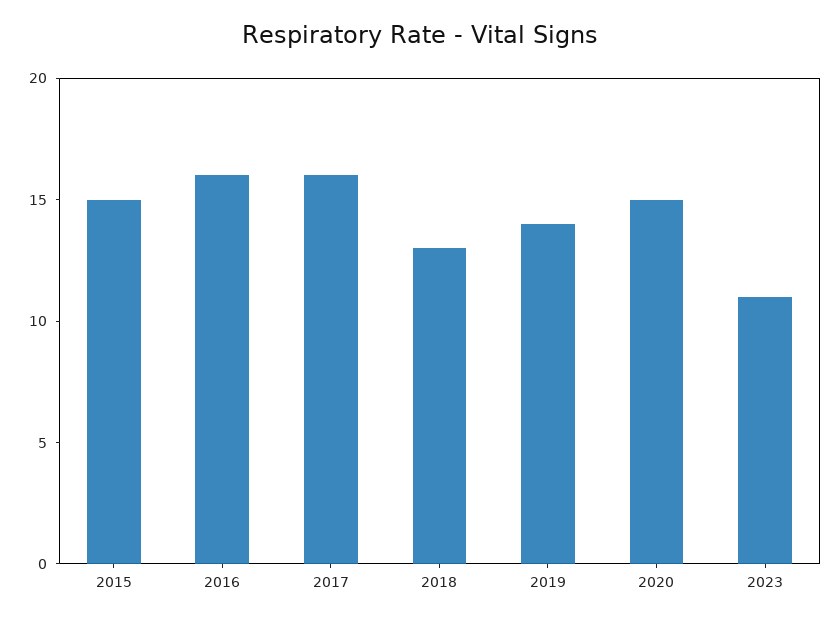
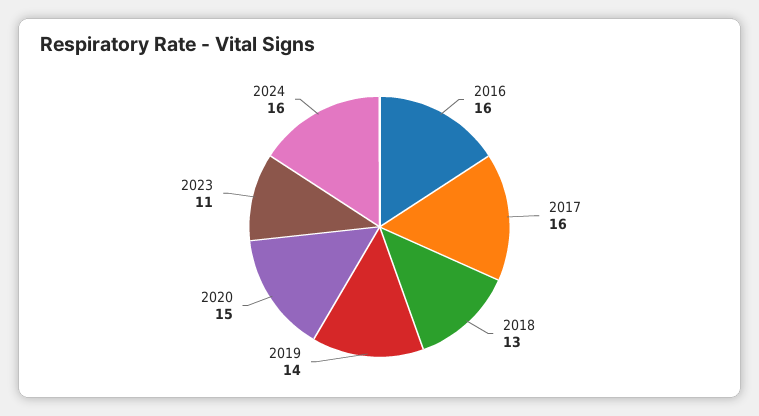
2015: 15 -> none
2024: none -> 16

